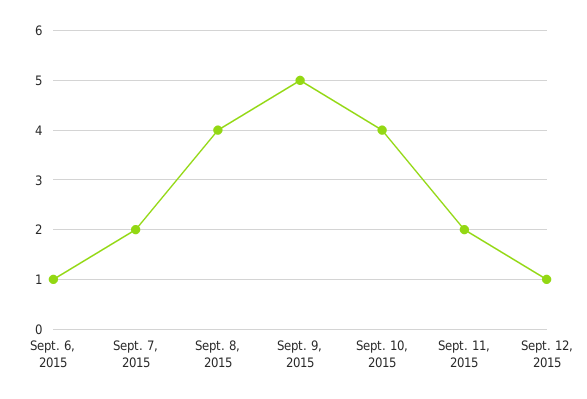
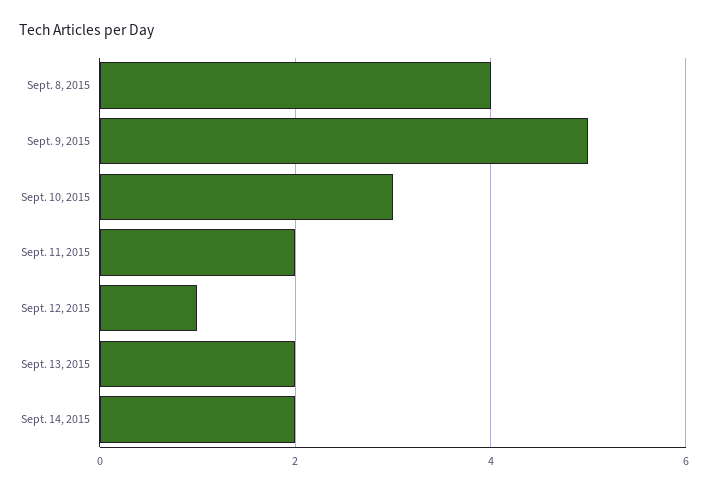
Sept. 6, 2015: 1 -> none
Sept. 7, 2015: 2 -> none
Sept. 10, 2015: 4 -> 3
Sept. 13, 2015: none -> 2
Sept. 14, 2015: none -> 2

